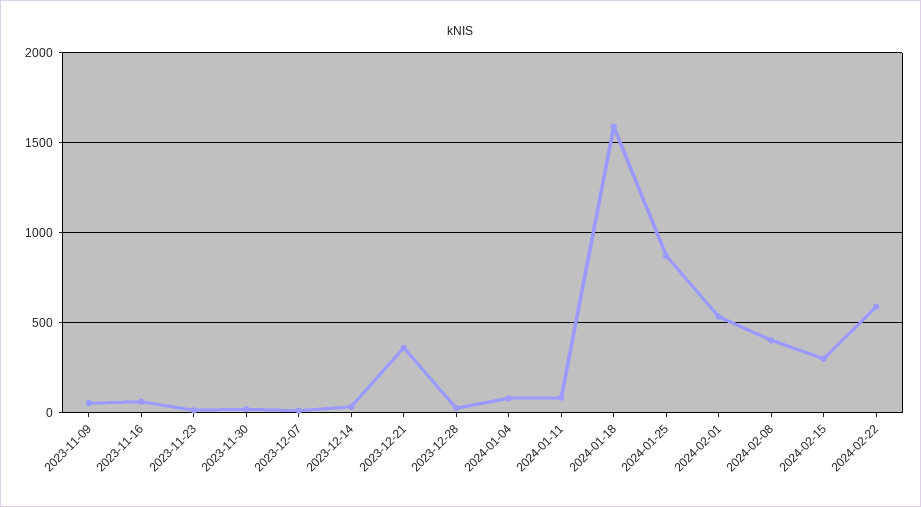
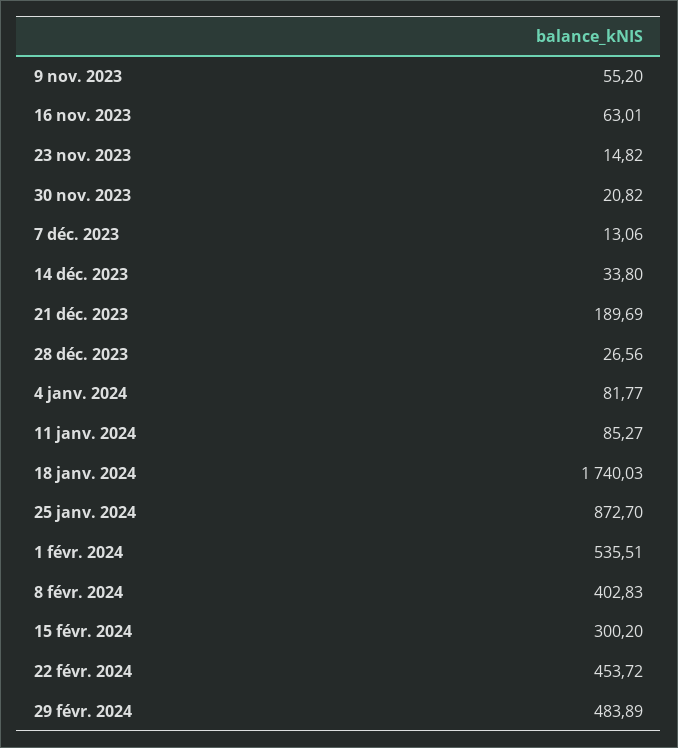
2023-12-21: 350 -> 189.69
2024-01-18: 1600 -> 1740.03
2024-02-22: 600 -> 453.72
29 févr. 2024: none -> 483.89

